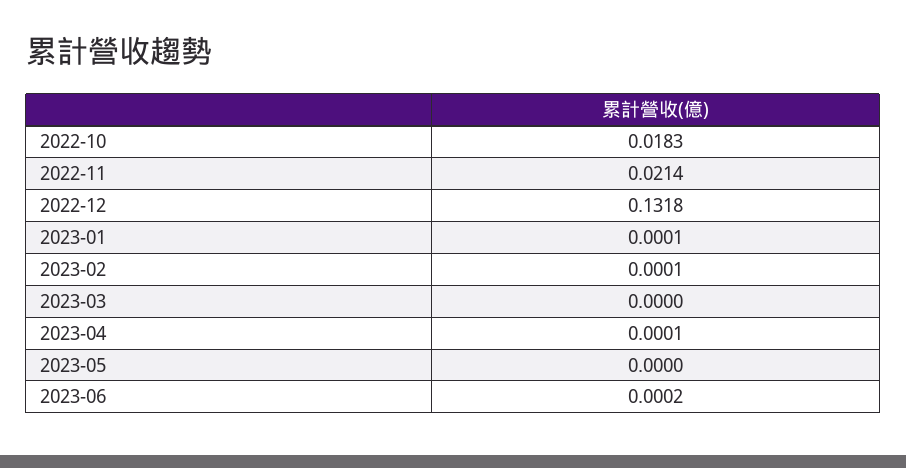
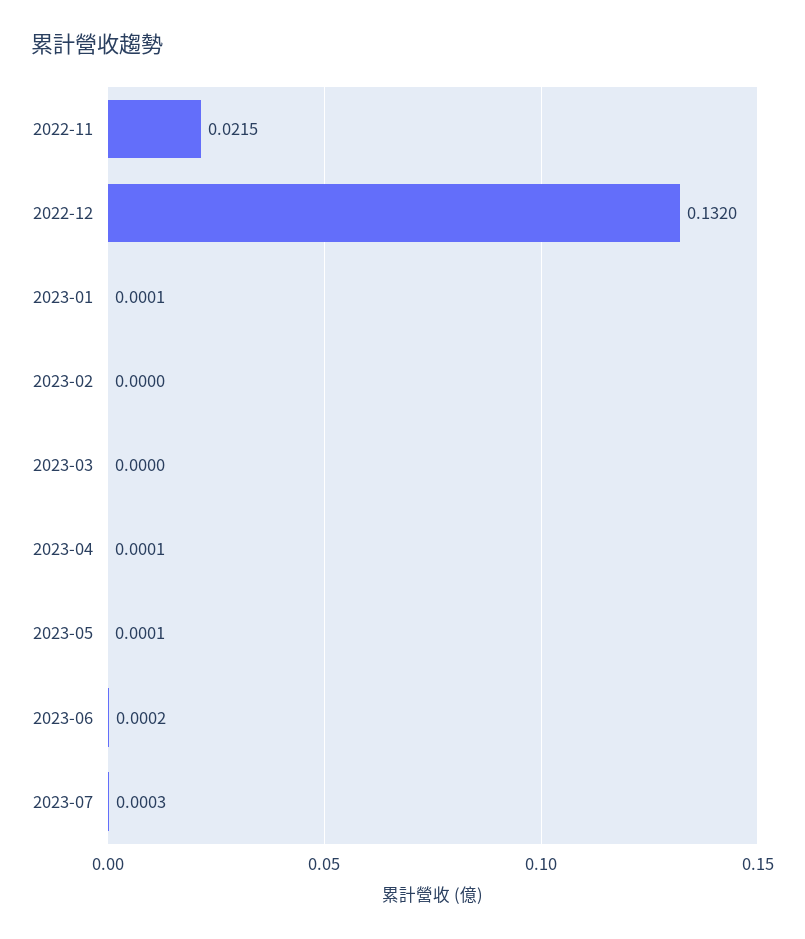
2022-10: 0.0183 -> none
2022-11: 0.0214 -> 0.0215
2022-12: 0.1318 -> 0.132
2023-02: 0.0001 -> 0
2023-05: 0 -> 0.0001
2023-07: none -> 0.0003

